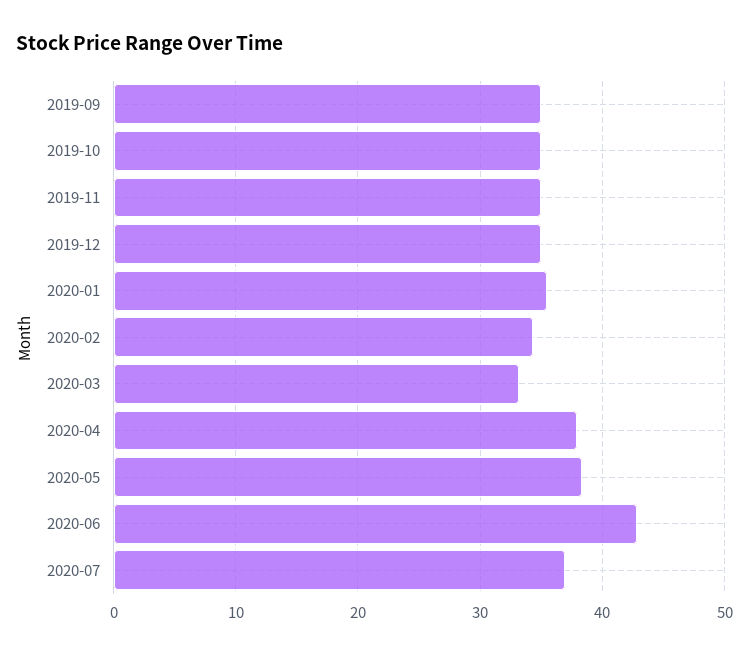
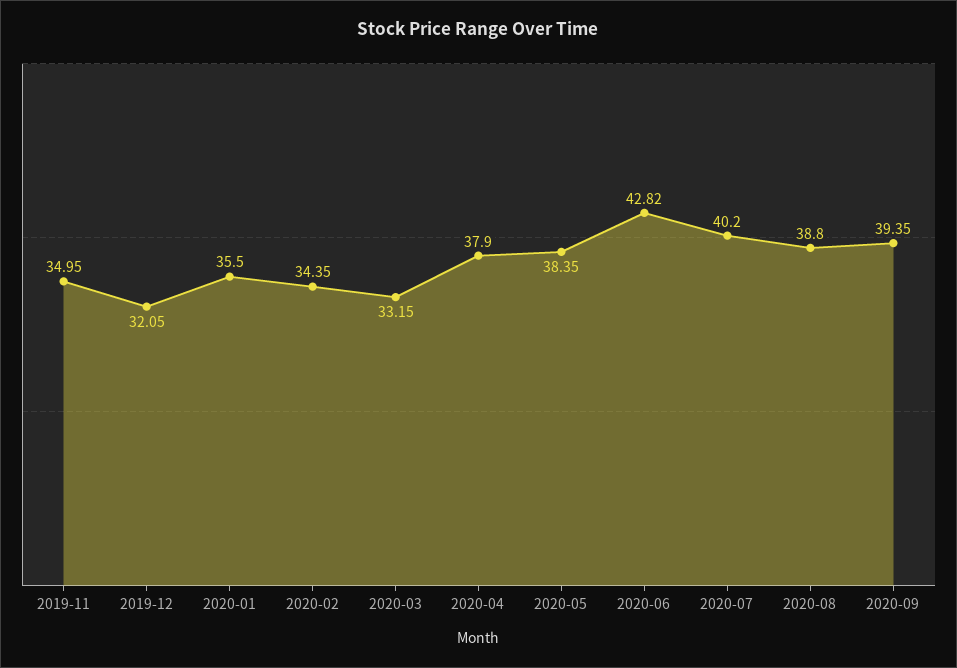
2019-09: 35 -> none
2019-10: 35 -> none
2019-12: 35 -> 32.05
2020-07: 37 -> 40.2
2020-08: none -> 38.8
2020-09: none -> 39.35

